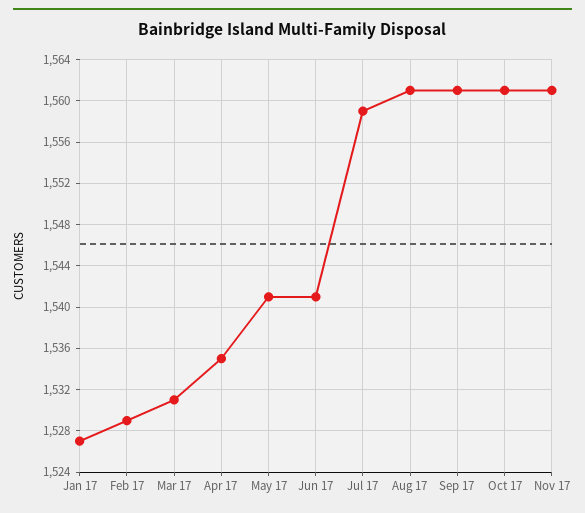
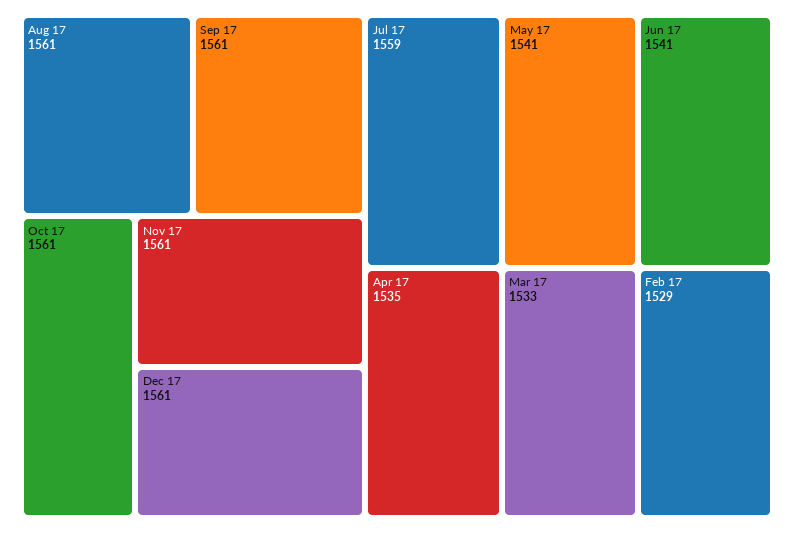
Jan 17: 1527 -> none
Mar 17: 1531 -> 1533
Dec 17: none -> 1561

